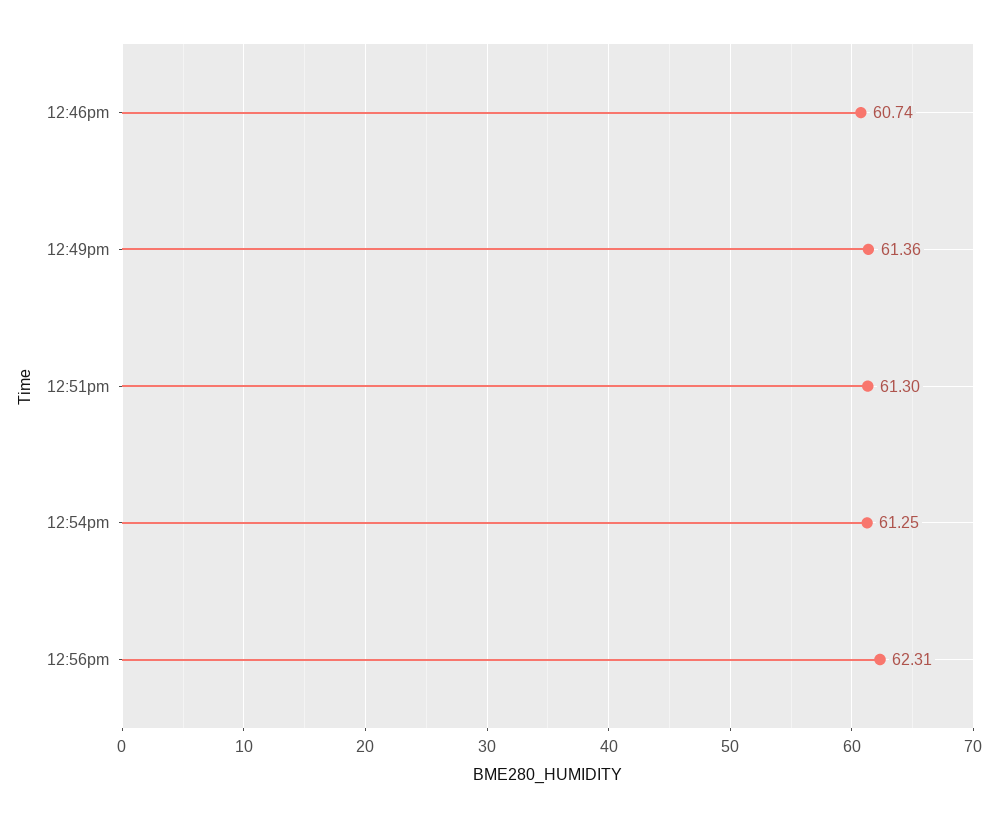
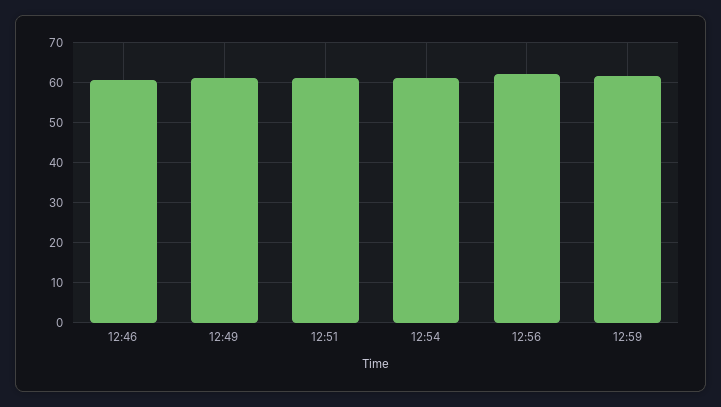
12:59: none -> 62

